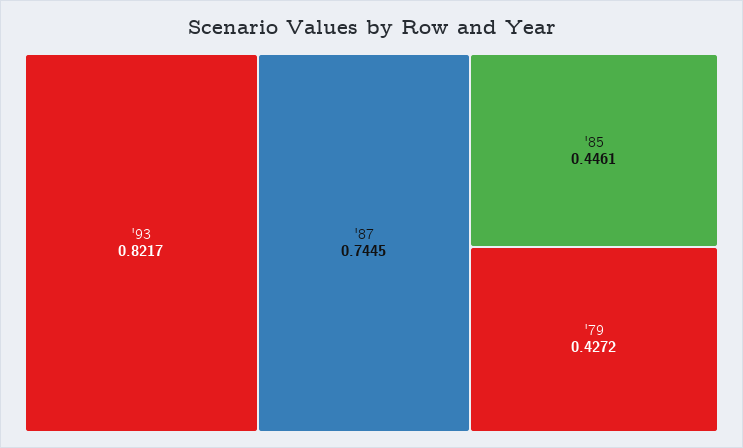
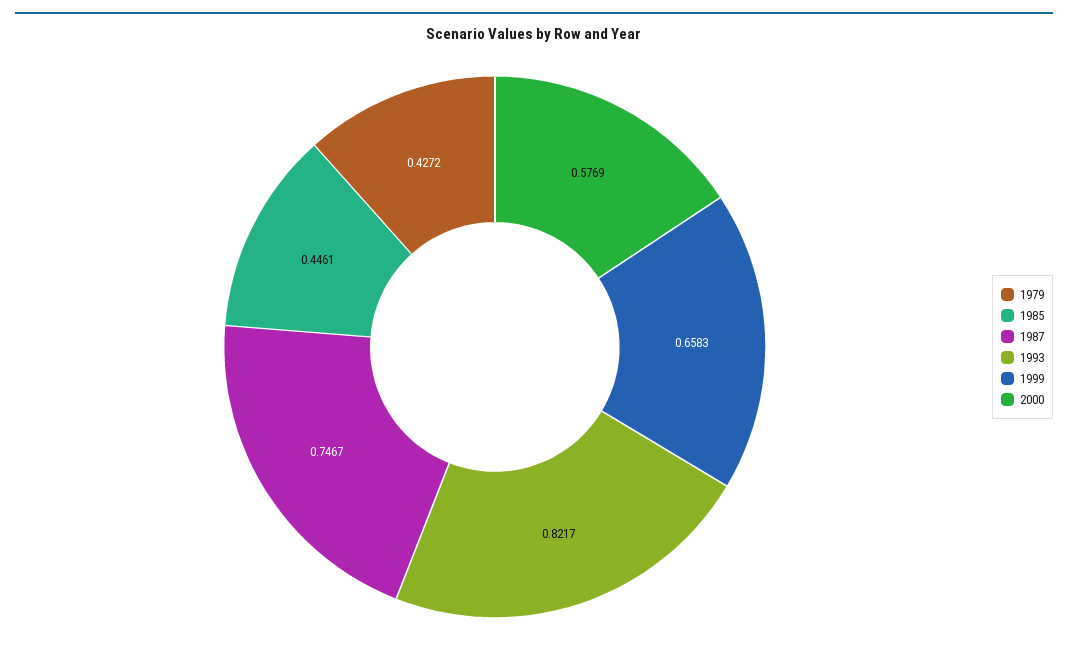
'87: 0.7445 -> 0.7467
1999: none -> 0.6583
2000: none -> 0.5769

